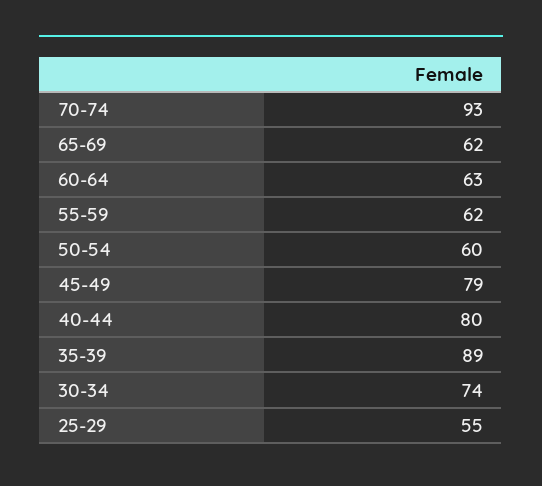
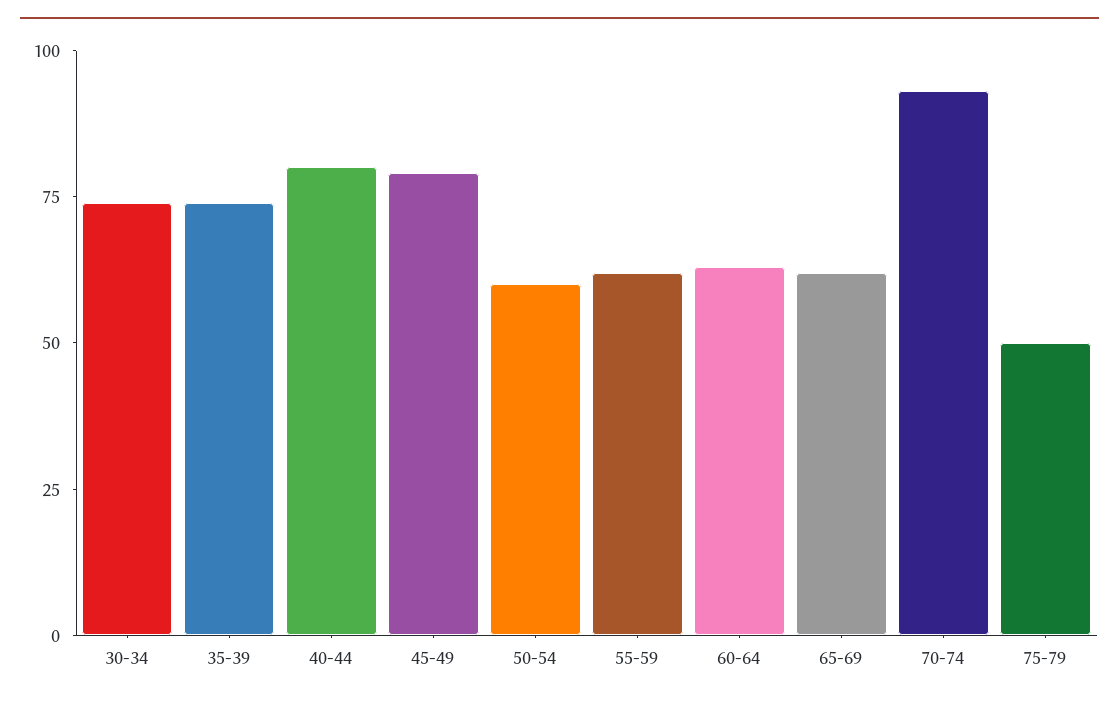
35-39: 89 -> 75
25-29: 55 -> none
75-79: none -> 50

